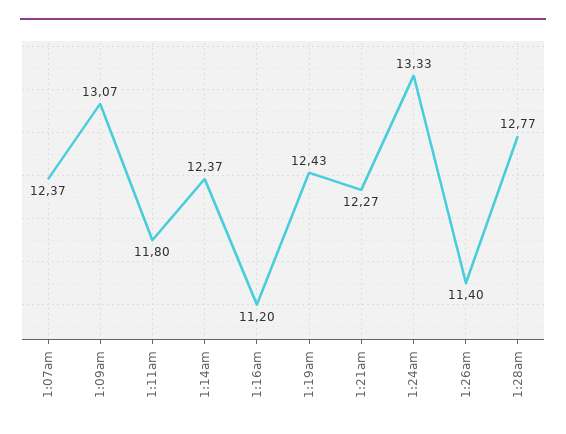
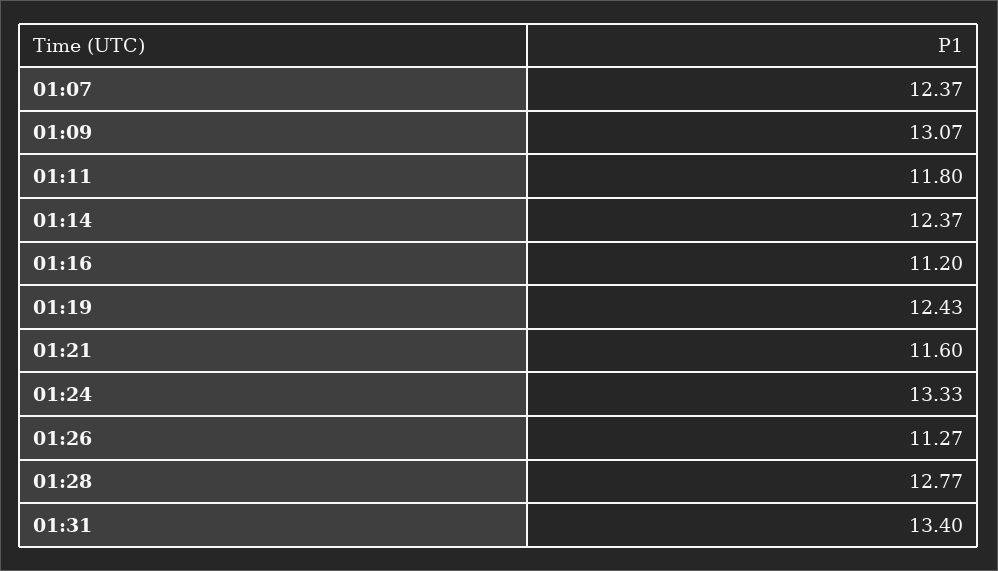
1:21am: 12.27 -> 11.6
1:26am: 11.4 -> 11.27
01:31: none -> 13.4

